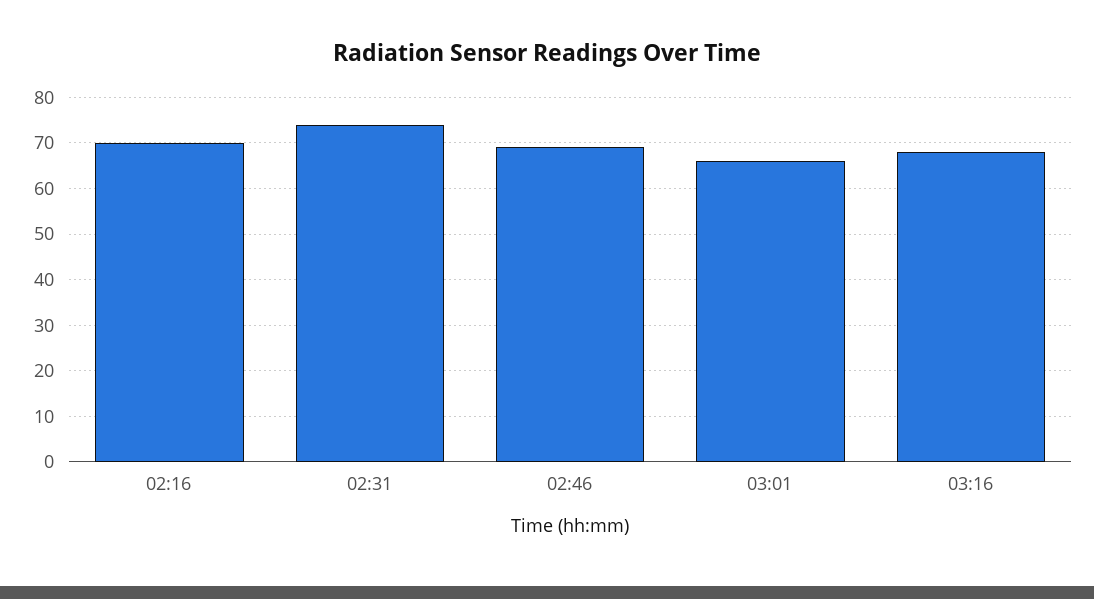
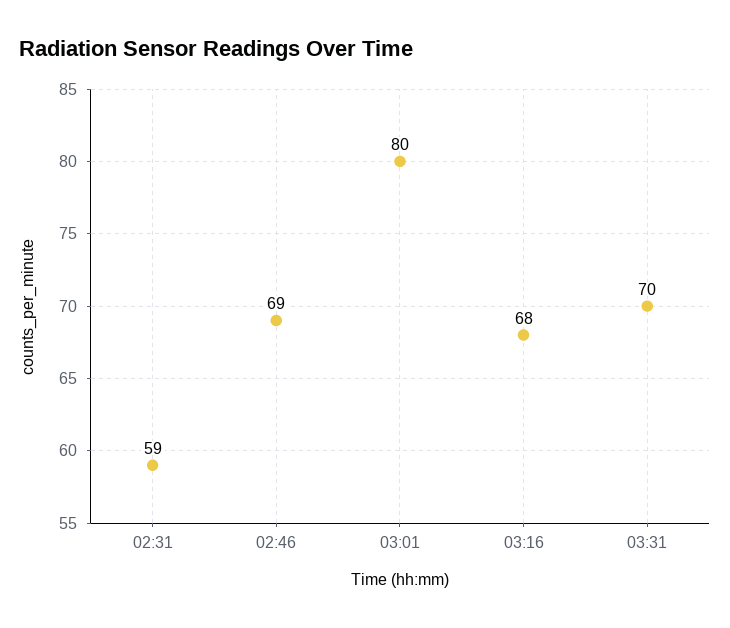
02:16: 70 -> none
02:31: 75 -> 59
03:01: 65 -> 80
03:31: none -> 70

